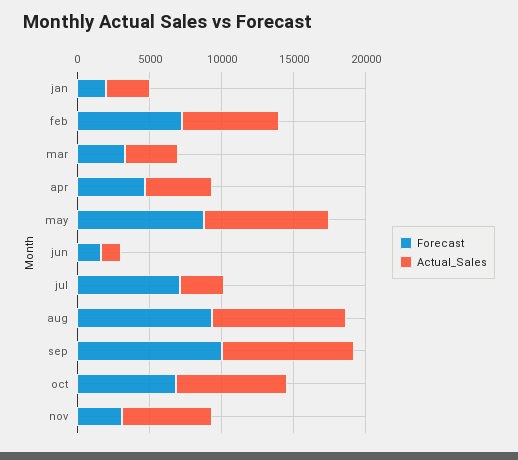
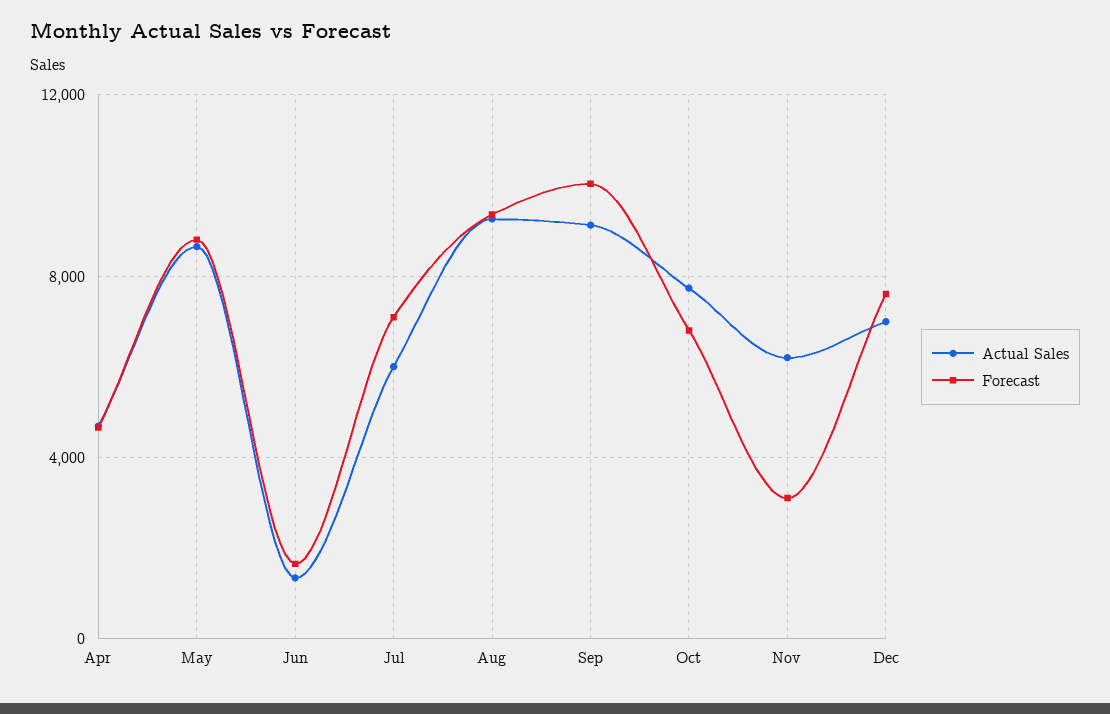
Forecast, jan: 2000 -> none
Actual_Sales, jan: 3000 -> none
Forecast, feb: 7000 -> none
Actual_Sales, feb: 7000 -> none
Forecast, mar: 3000 -> none
Actual_Sales, mar: 4000 -> none
Actual_Sales, jul: 3000 -> 6000
Actual_Sales, Dec: none -> 7000
Forecast, Dec: none -> 7500

